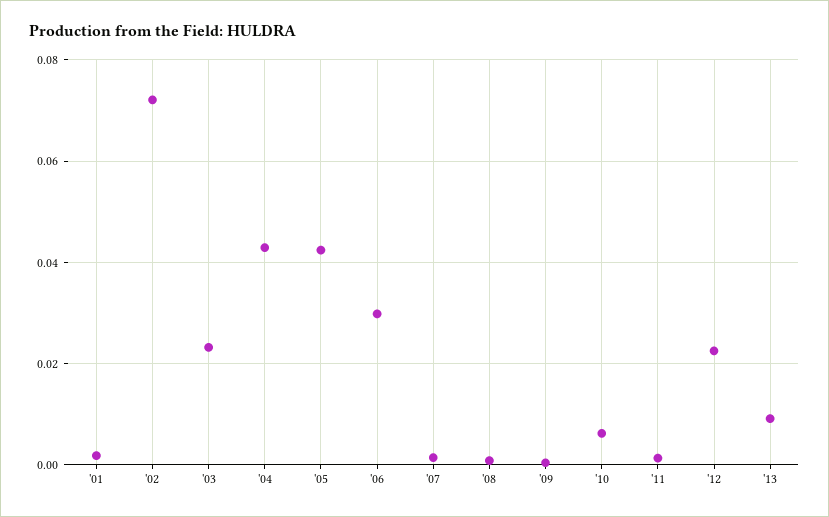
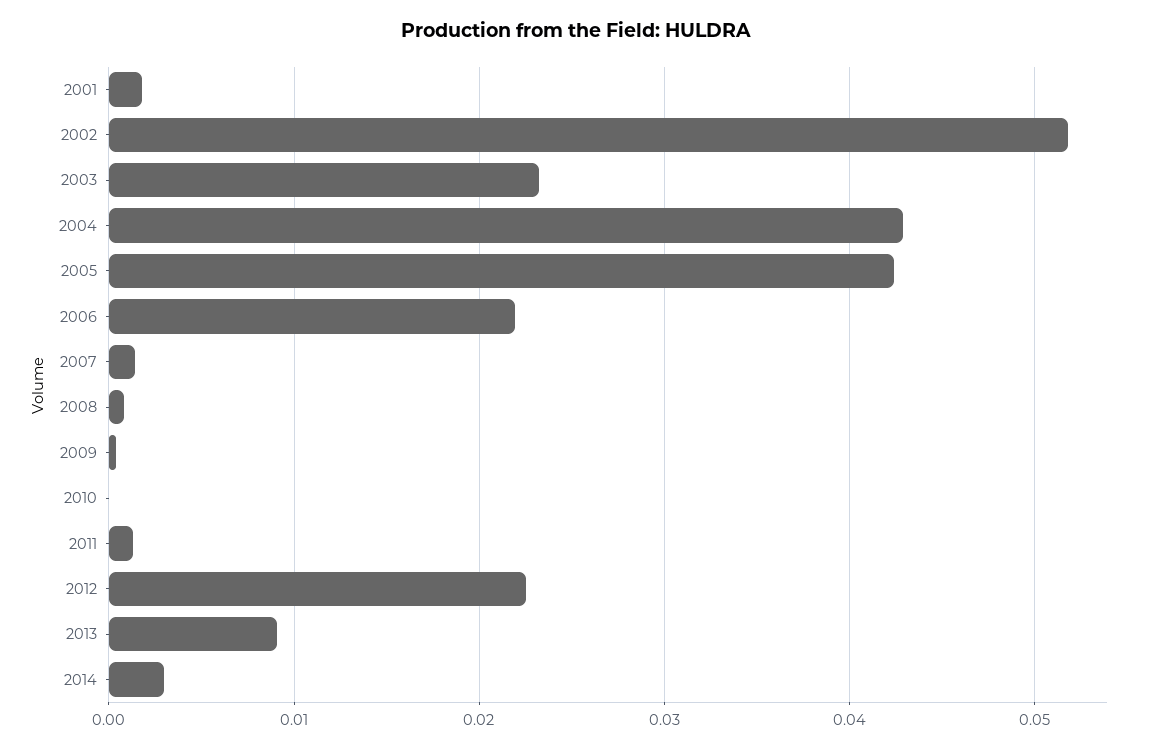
'02: 0.072 -> 0.052
'06: 0.03 -> 0.022
'10: 0.006 -> 0
2014: none -> 0.003

